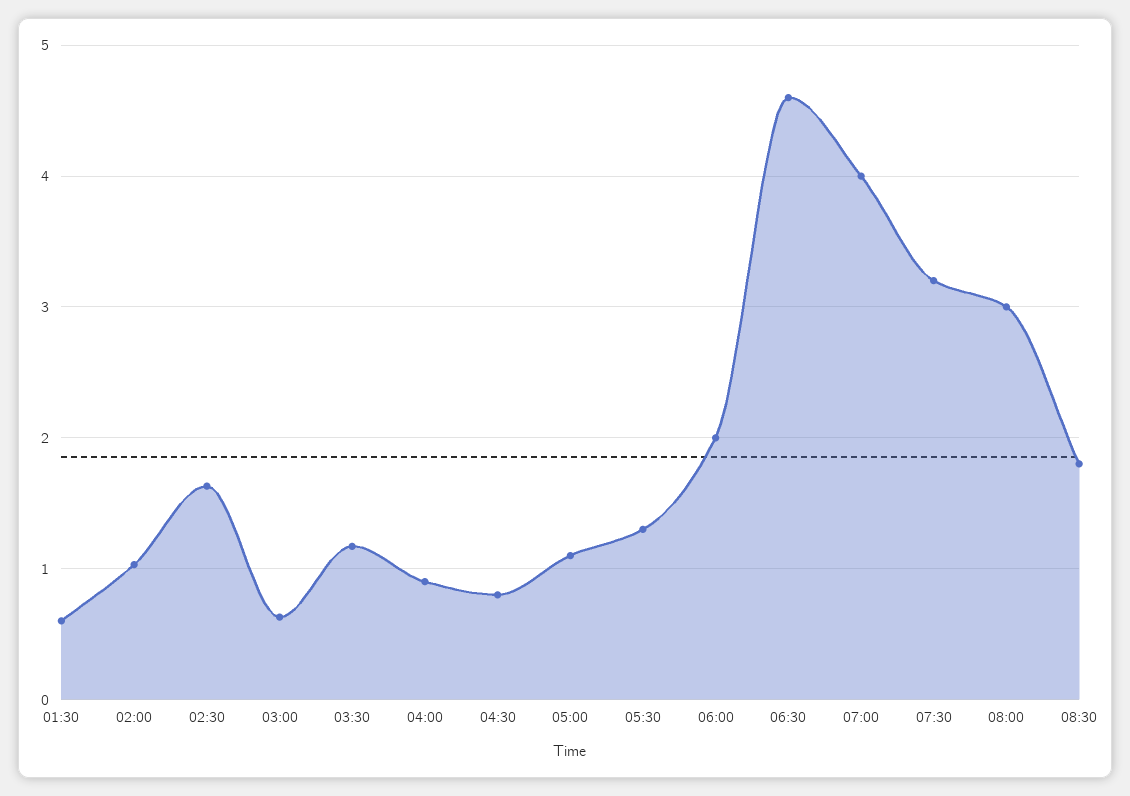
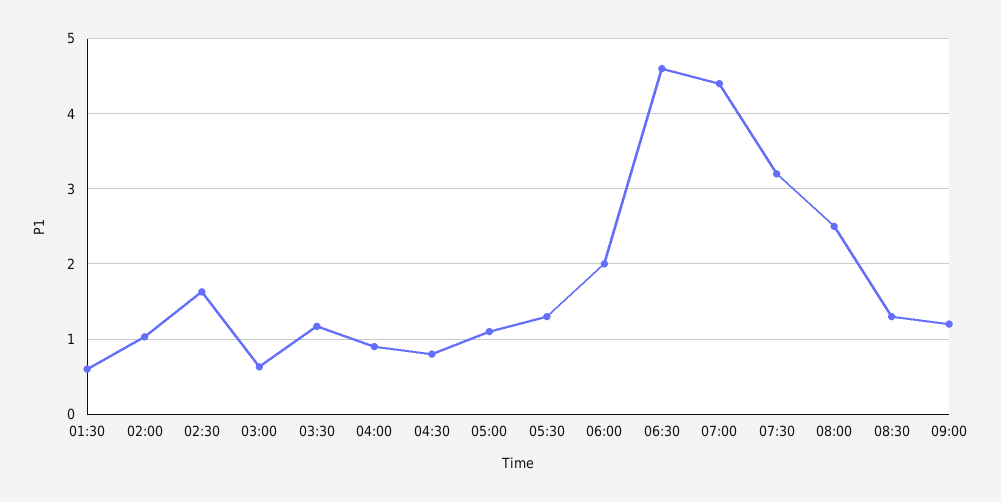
07:00: 4 -> 4.4
08:00: 3 -> 2.5
08:30: 1.8 -> 1.3
09:00: none -> 1.2

